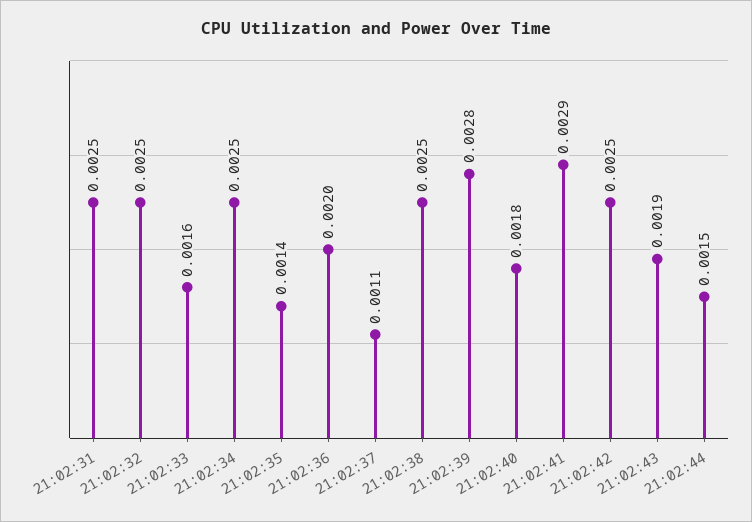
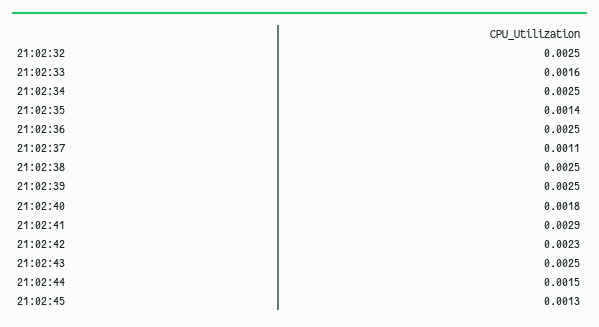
21:02:31: 0.0025 -> none
21:02:36: 0.002 -> 0.0025
21:02:39: 0.0028 -> 0.0025
21:02:42: 0.0025 -> 0.0023
21:02:43: 0.0019 -> 0.0025
21:02:45: none -> 0.0013

